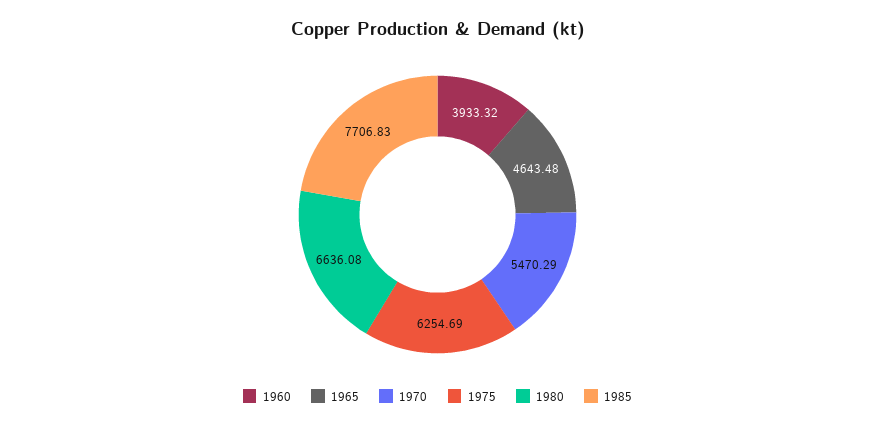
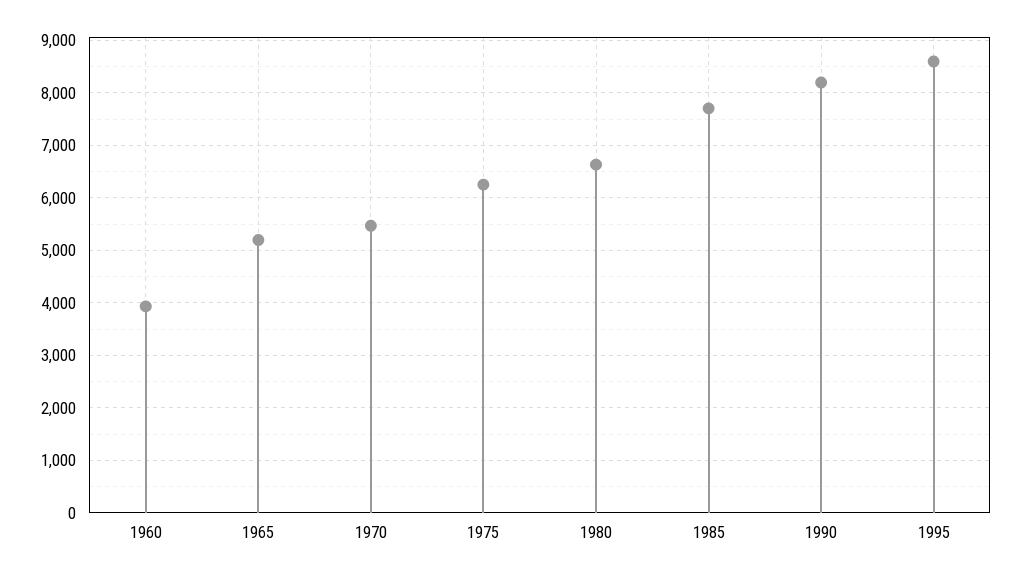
1965: 4643.48 -> 5200
1990: none -> 8200
1995: none -> 8600

